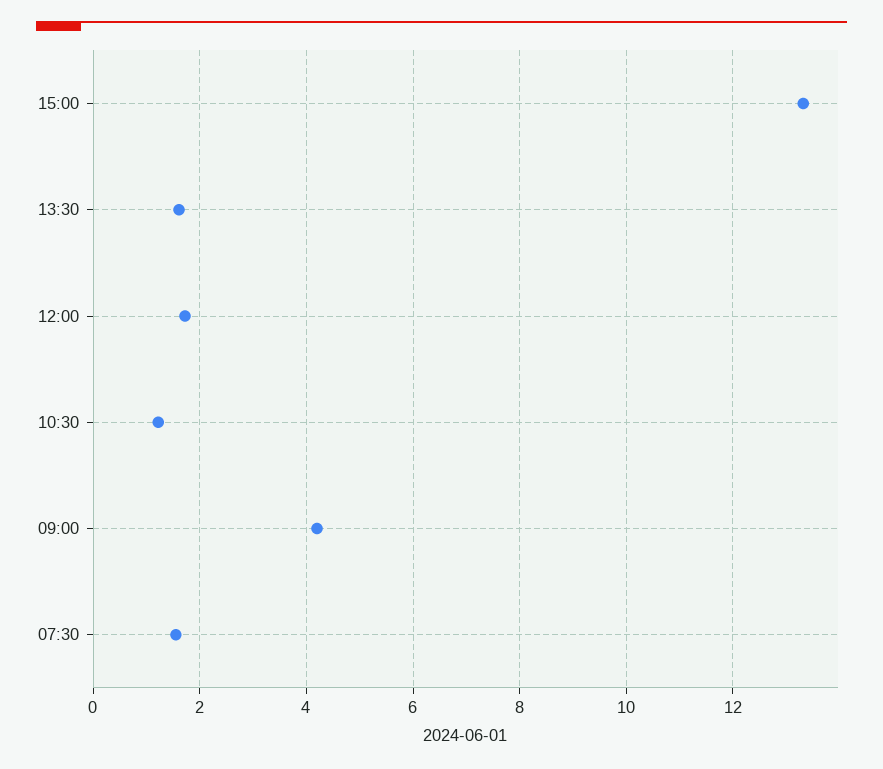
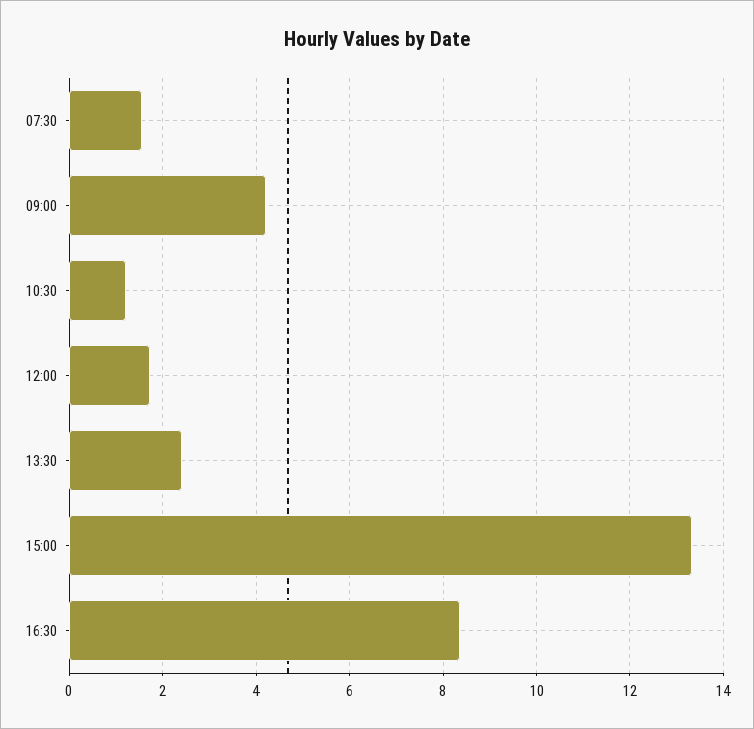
13:30: 1.6 -> 2.4
16:30: none -> 8.4

